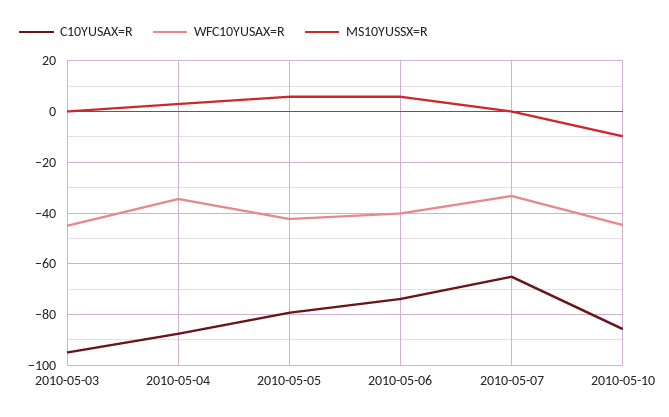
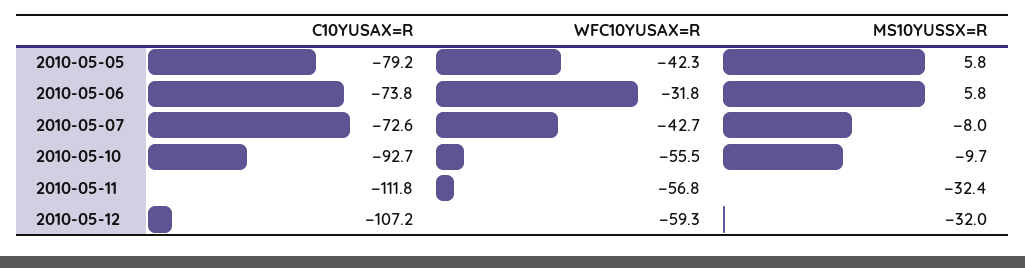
C10YUSAX=R, 2010-05-03: -95 -> none
WFC10YUSAX=R, 2010-05-03: -45 -> none
MS10YUSSX=R, 2010-05-03: 0 -> none
C10YUSAX=R, 2010-05-04: -87.5 -> none
WFC10YUSAX=R, 2010-05-04: -35 -> none
MS10YUSSX=R, 2010-05-04: 2.5 -> none
WFC10YUSAX=R, 2010-05-06: -40 -> -31.8
C10YUSAX=R, 2010-05-07: -65 -> -72.6
WFC10YUSAX=R, 2010-05-07: -32.5 -> -42.7
MS10YUSSX=R, 2010-05-07: 0 -> -8
C10YUSAX=R, 2010-05-10: -85 -> -92.7
WFC10YUSAX=R, 2010-05-10: -45 -> -55.5
C10YUSAX=R, 2010-05-11: none -> -111.8
WFC10YUSAX=R, 2010-05-11: none -> -56.8
MS10YUSSX=R, 2010-05-11: none -> -32.4
C10YUSAX=R, 2010-05-12: none -> -107.2
WFC10YUSAX=R, 2010-05-12: none -> -59.3
MS10YUSSX=R, 2010-05-12: none -> -32

